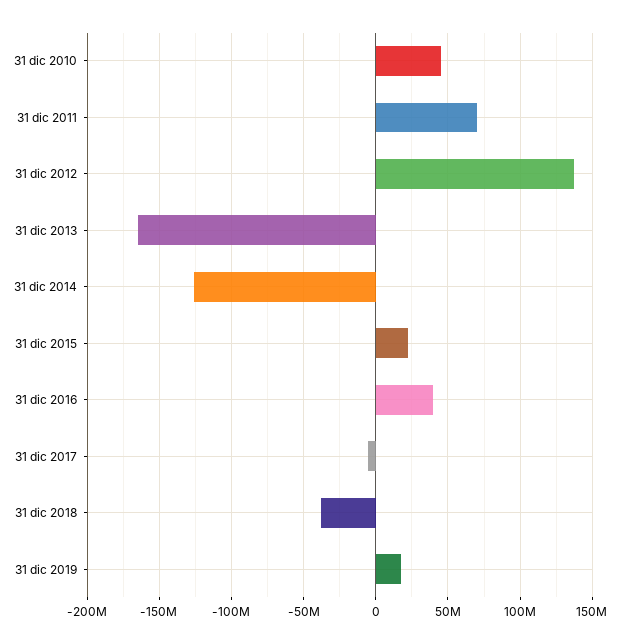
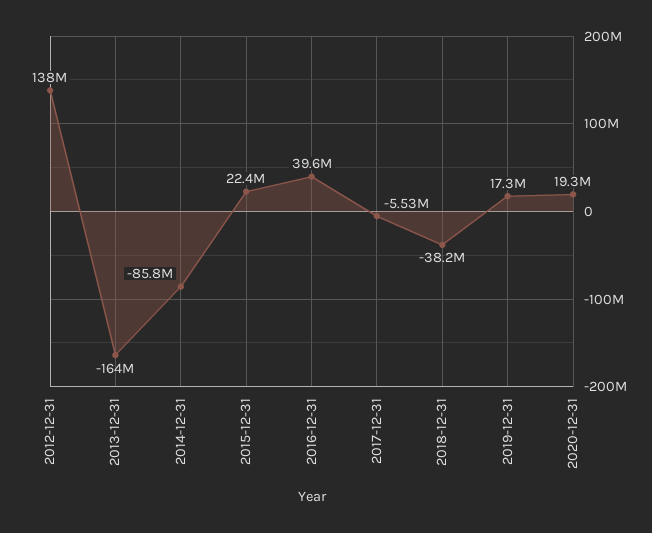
31 dic 2010: 45000000 -> none
31 dic 2011: 70000000 -> none
31 dic 2014: -125000000 -> -85800000
2020-12-31: none -> 19300000

